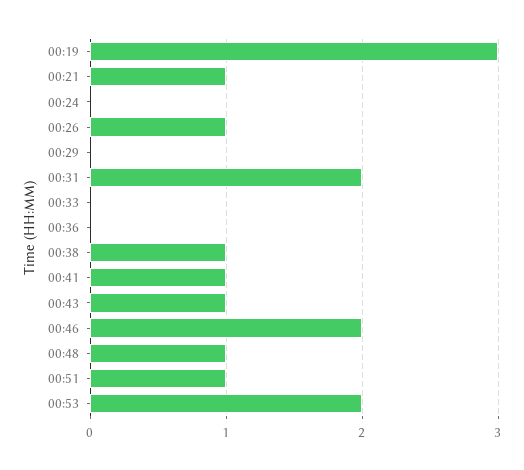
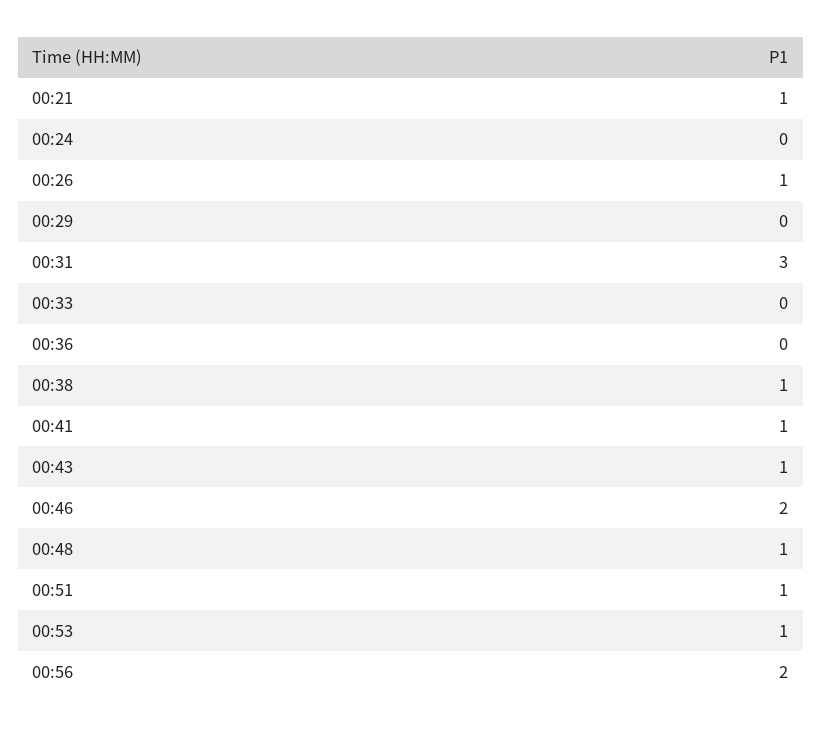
00:19: 3 -> none
00:31: 2 -> 3
00:53: 2 -> 1
00:56: none -> 2

